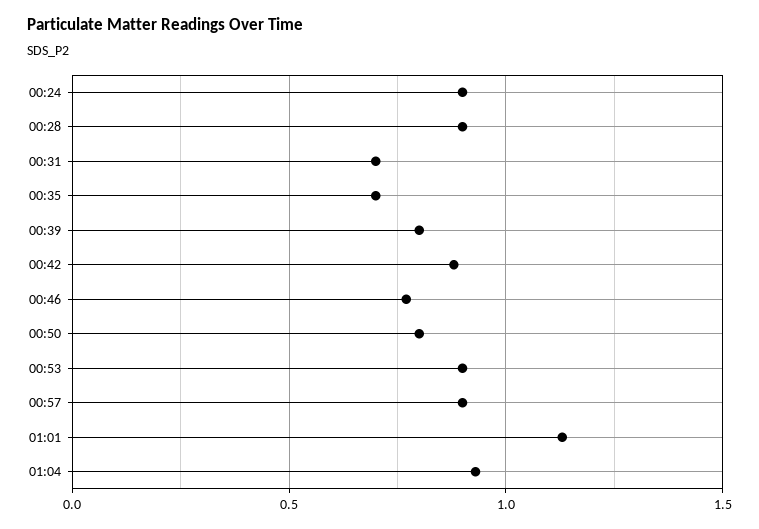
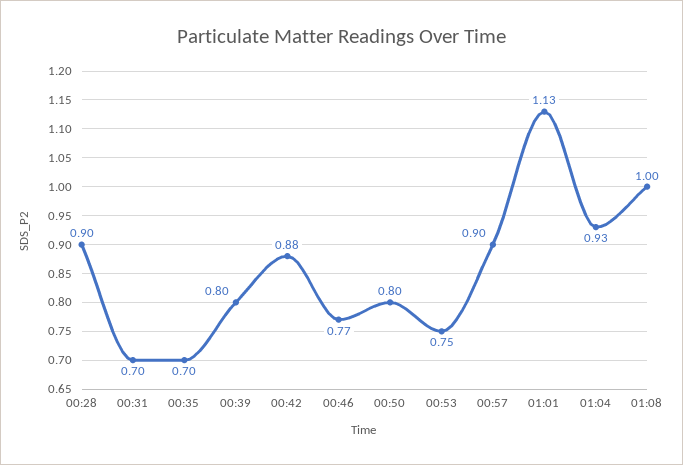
00:24: 0.9 -> none
00:53: 0.9 -> 0.75
01:08: none -> 1

